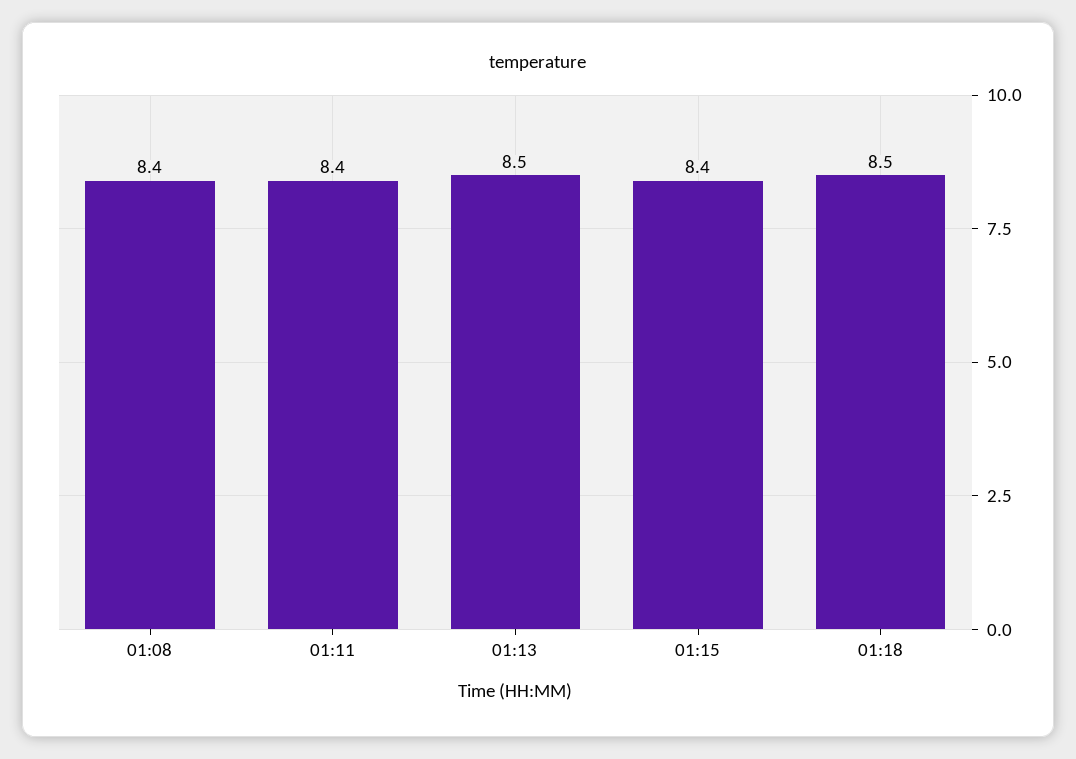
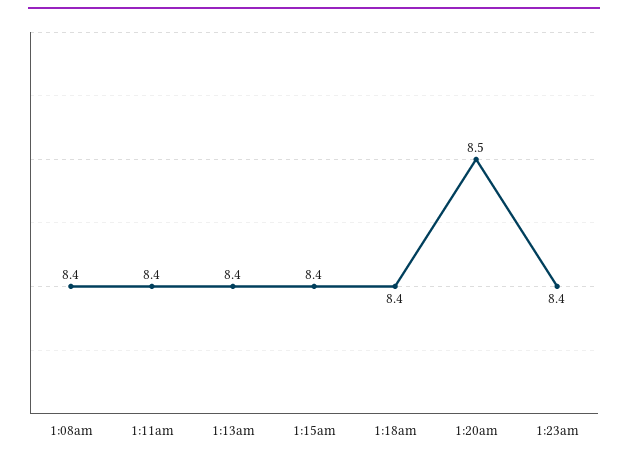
01:13: 8.5 -> 8.4
01:18: 8.5 -> 8.4
1:20am: none -> 8.5
1:23am: none -> 8.4

